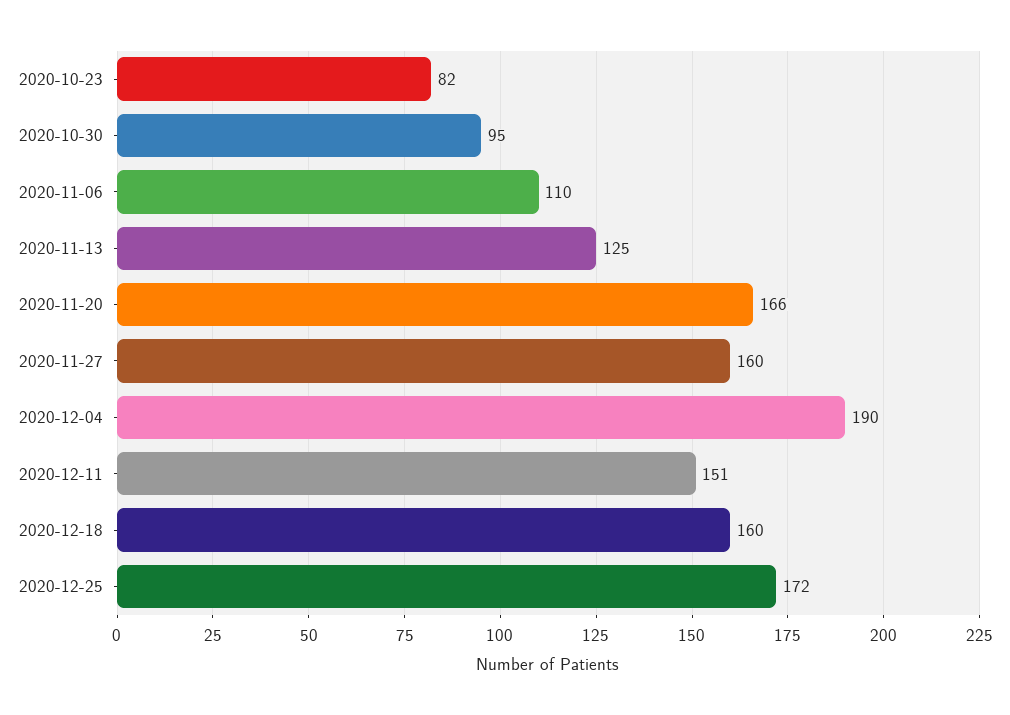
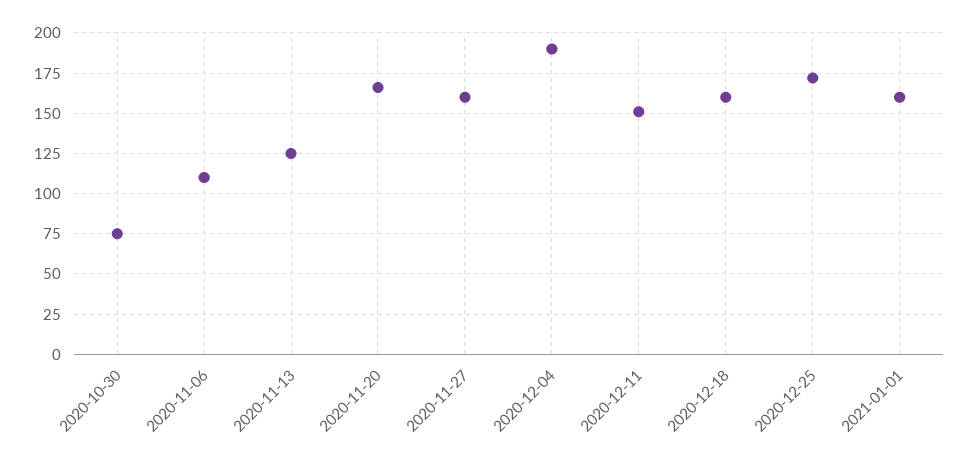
2020-10-23: 82 -> none
2020-10-30: 95 -> 75
2021-01-01: none -> 160

